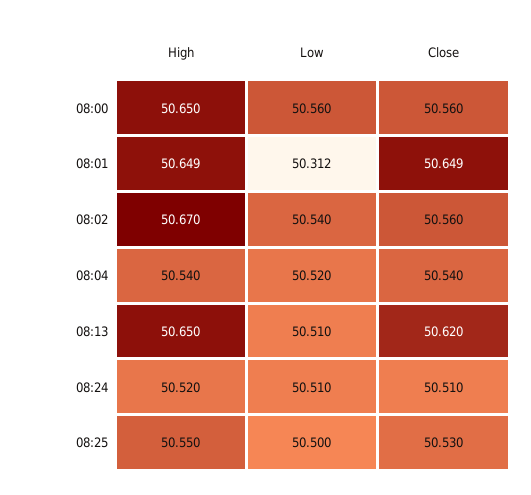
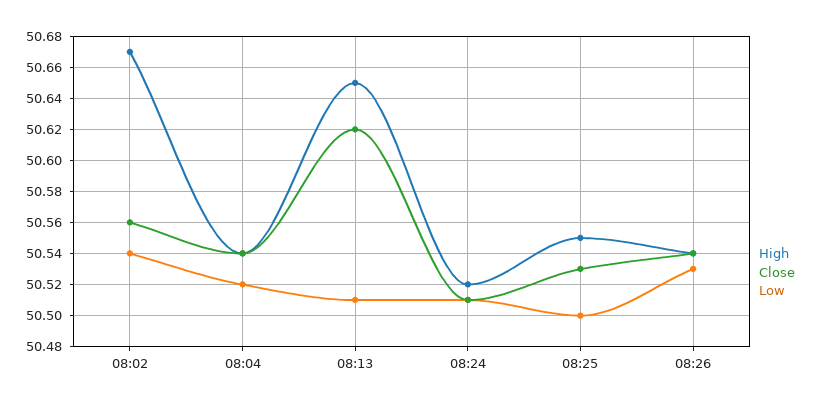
High, 08:00: 50.65 -> none
Low, 08:00: 50.56 -> none
Close, 08:00: 50.56 -> none
High, 08:01: 50.649 -> none
Low, 08:01: 50.312 -> none
Close, 08:01: 50.649 -> none
High, 08:26: none -> 50.54
Close, 08:26: none -> 50.54
Low, 08:26: none -> 50.53

